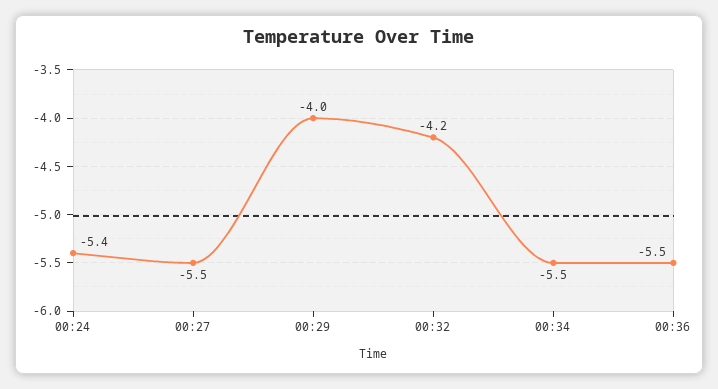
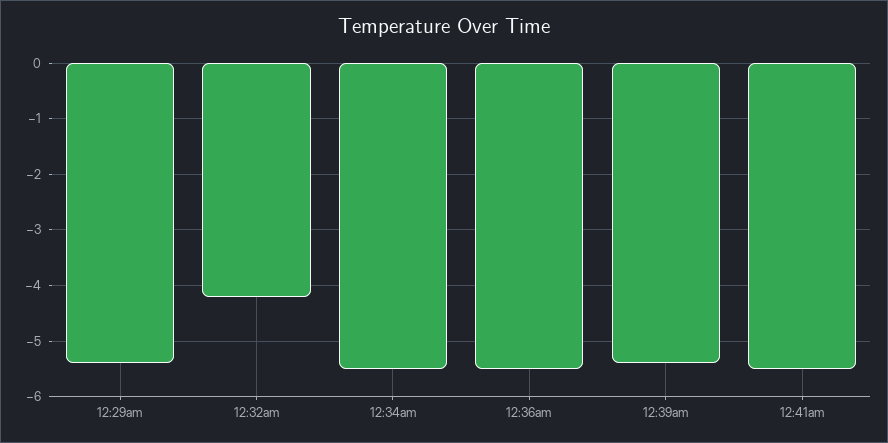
00:24: -5.4 -> none
00:27: -5.5 -> none
00:29: -4 -> -5.5
12:39am: none -> -5.5
12:41am: none -> -5.5

